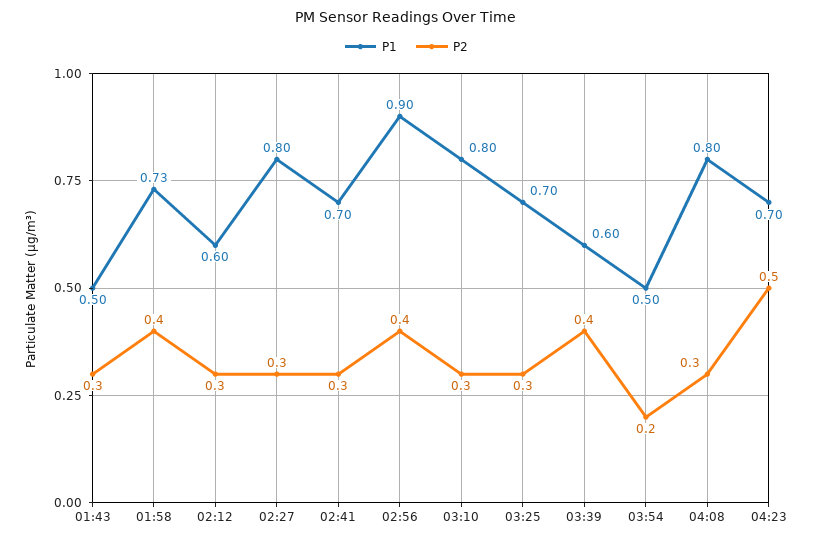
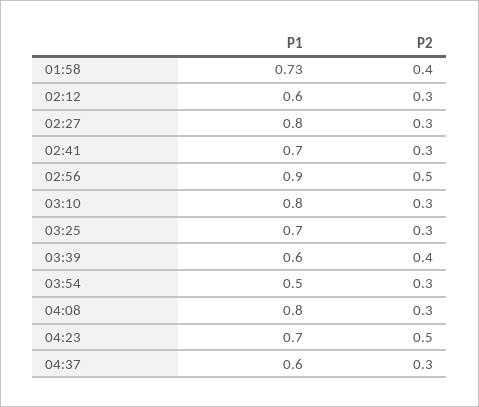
P1, 01:43: 0.5 -> none
P2, 01:43: 0.3 -> none
P2, 02:56: 0.4 -> 0.5
P2, 03:54: 0.2 -> 0.3
P1, 04:37: none -> 0.6
P2, 04:37: none -> 0.3

